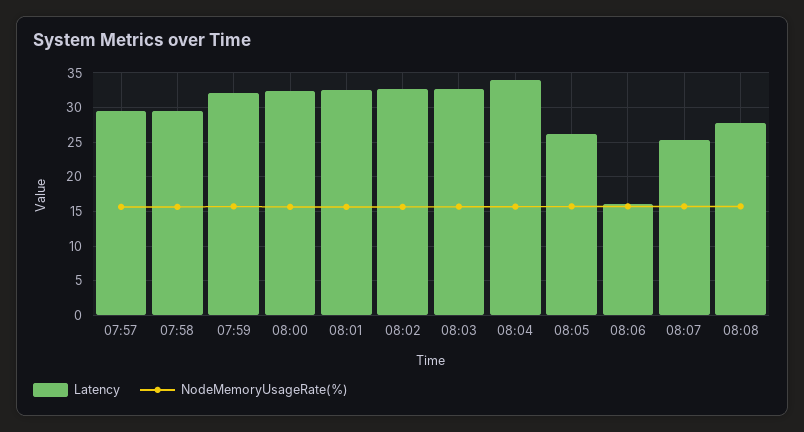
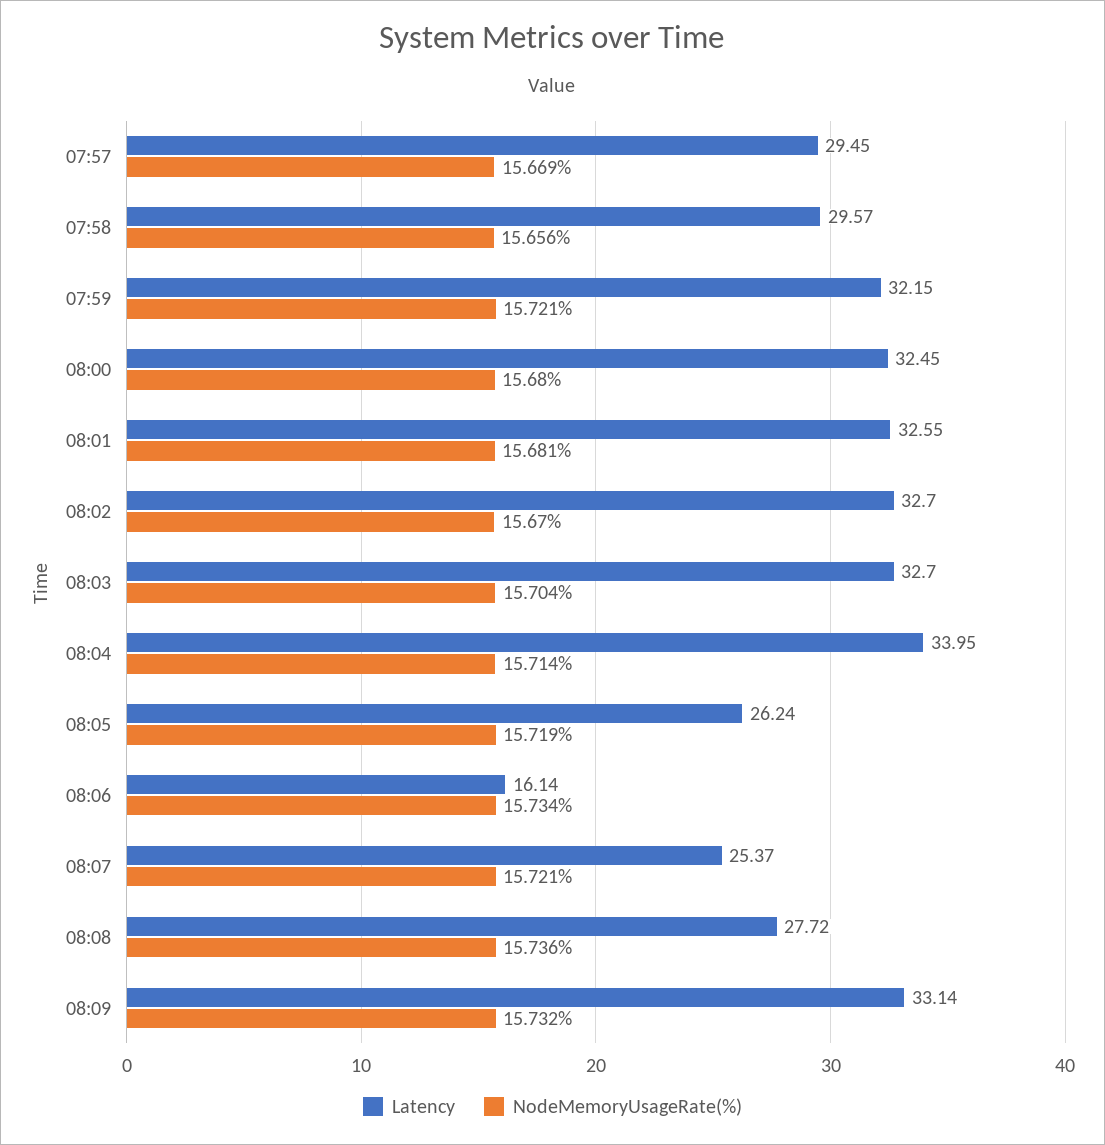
Latency, 08:09: none -> 33.14
NodeMemoryUsageRate(%), 08:09: none -> 15.732

